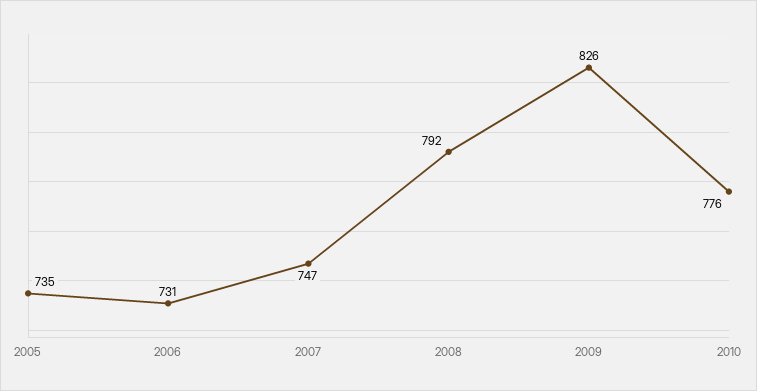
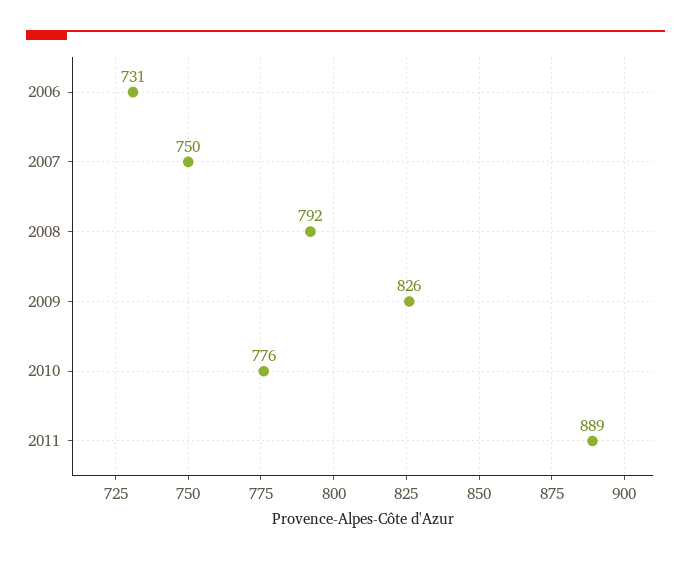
2005: 735 -> none
2007: 747 -> 750
2011: none -> 889

